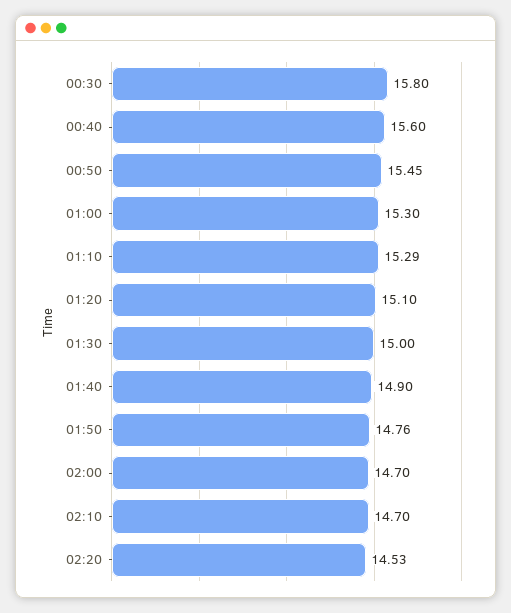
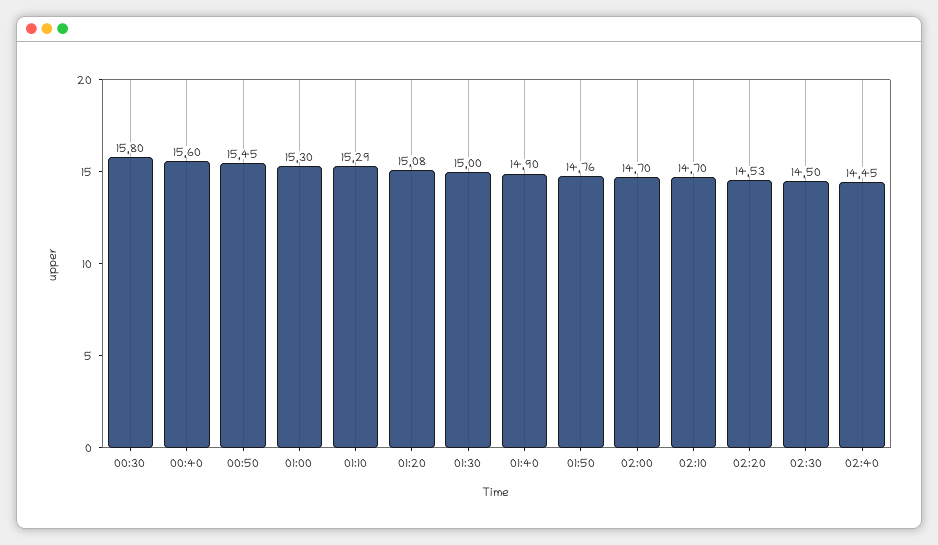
01:20: 15.1 -> 15.08
02:30: none -> 14.5
02:40: none -> 14.45

